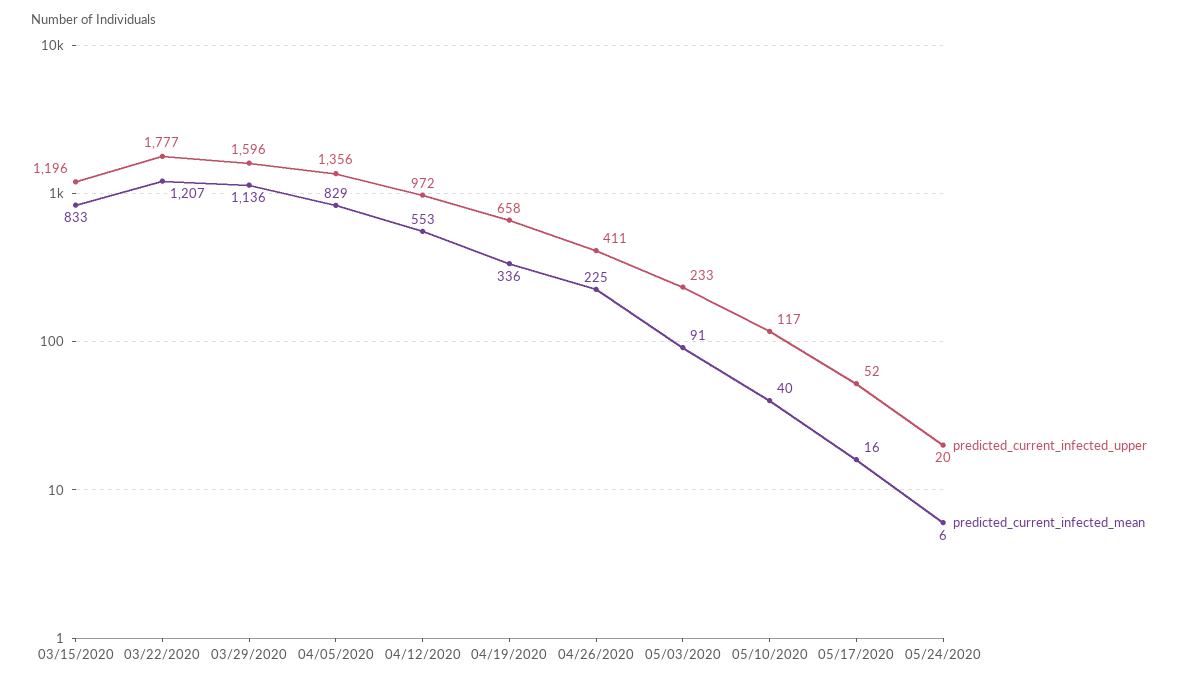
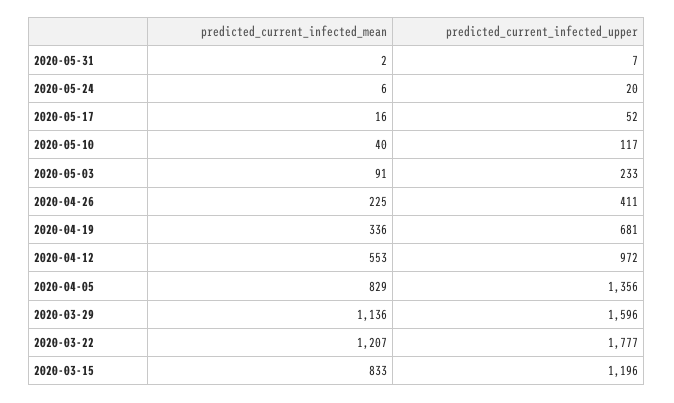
predicted_current_infected_upper, 04/19/2020: 658 -> 681
predicted_current_infected_mean, 2020-05-31: none -> 2
predicted_current_infected_upper, 2020-05-31: none -> 7

